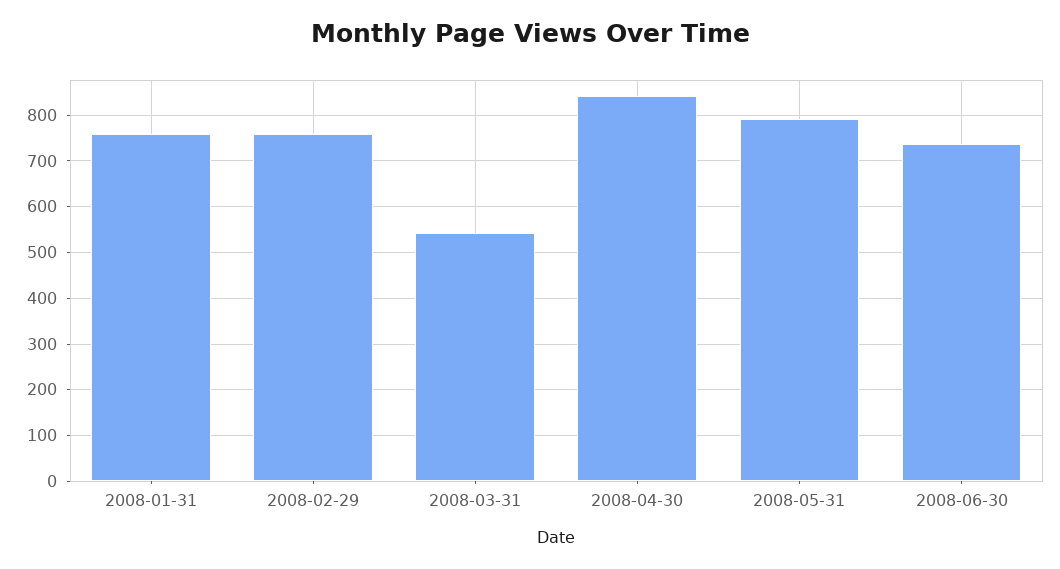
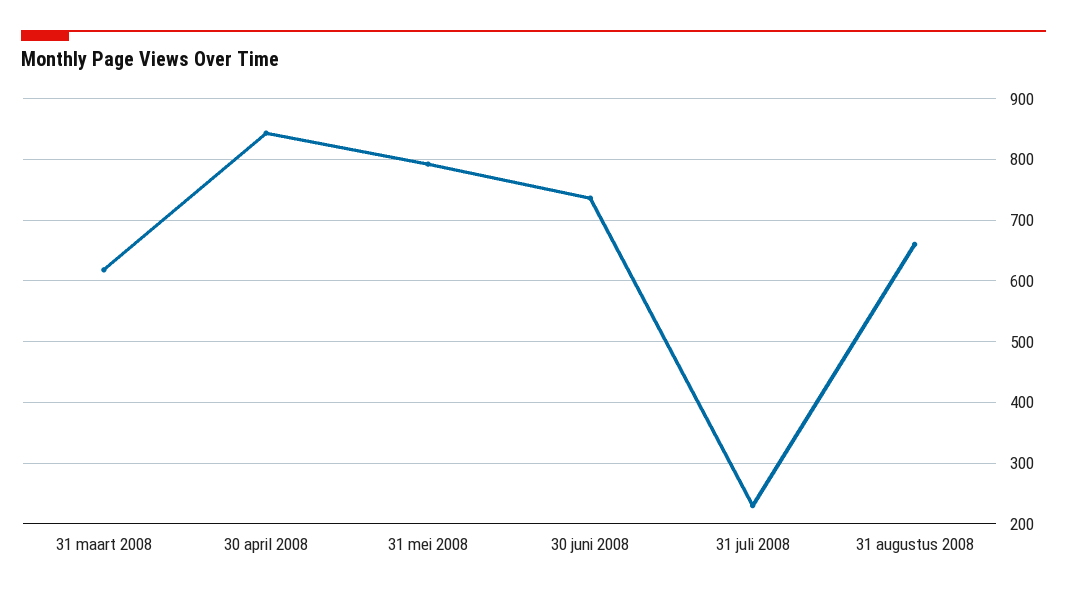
2008-01-31: 760 -> none
2008-02-29: 760 -> none
2008-03-31: 540 -> 620
31 juli 2008: none -> 230
31 augustus 2008: none -> 660

